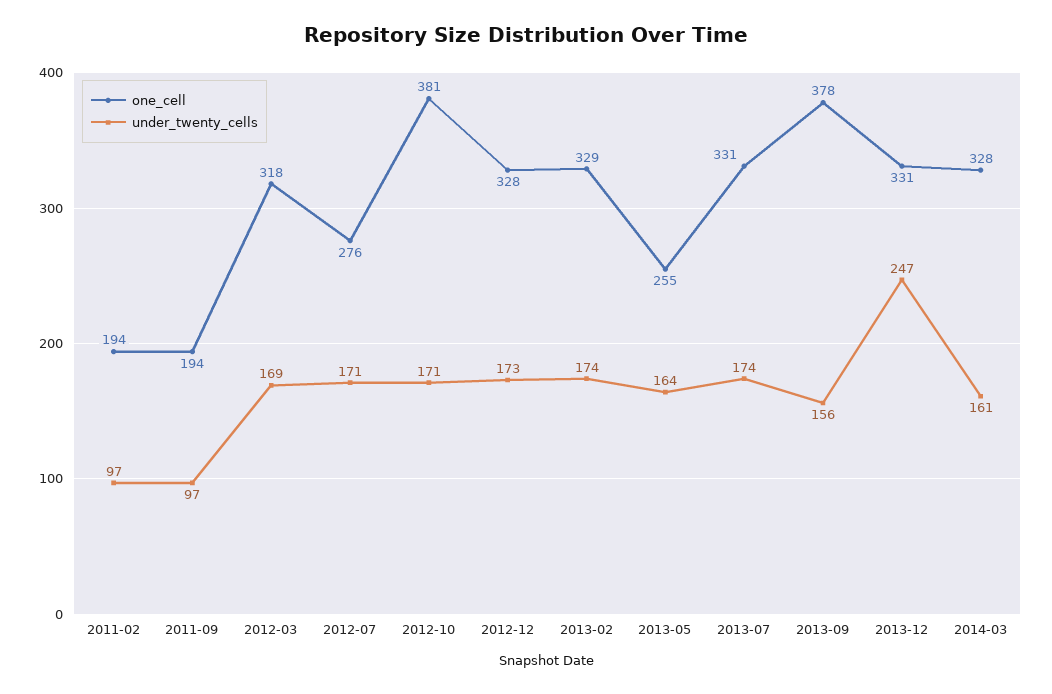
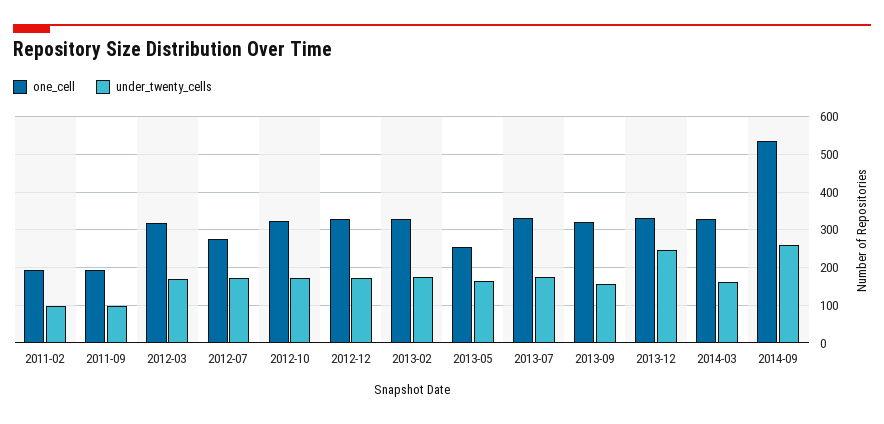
one_cell, 2012-10: 381 -> 320
one_cell, 2013-09: 378 -> 320
one_cell, 2014-09: none -> 540
under_twenty_cells, 2014-09: none -> 260

